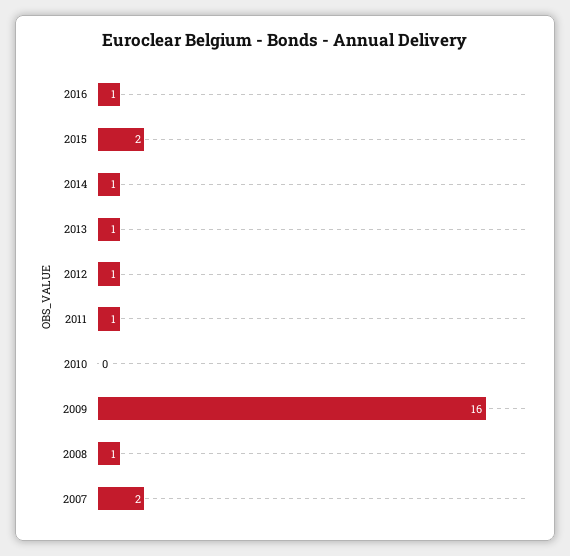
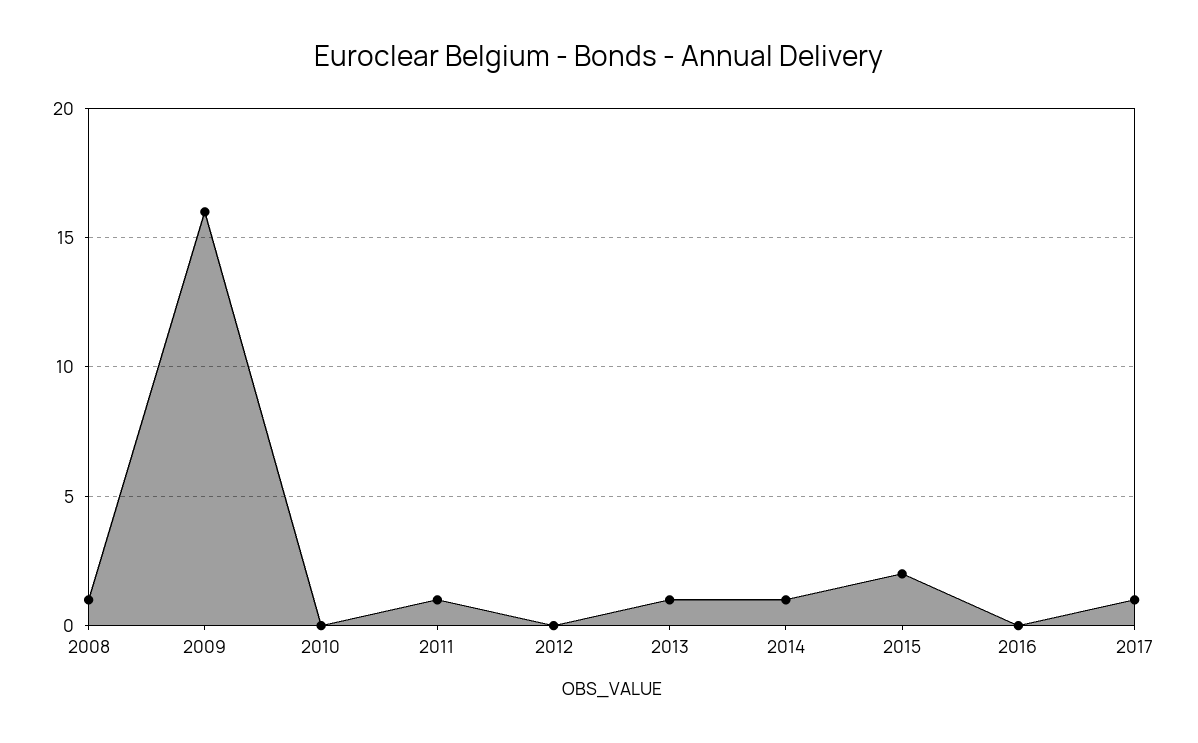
2016: 1 -> 0
2012: 1 -> 0
2007: 2 -> none
2017: none -> 1

